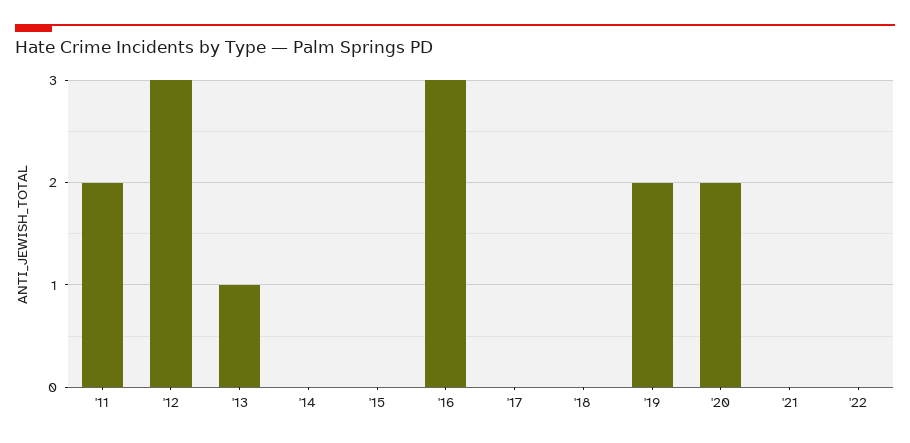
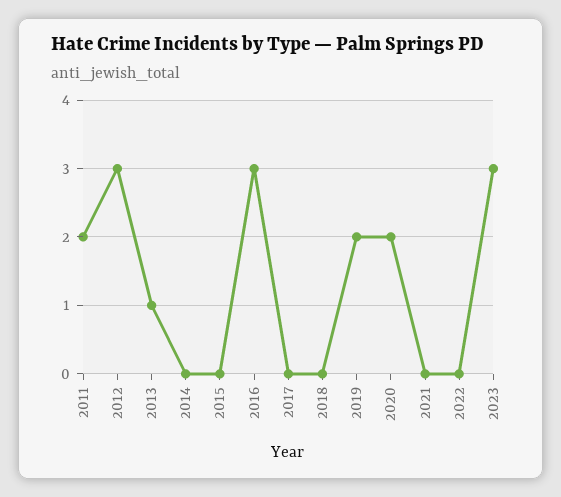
2023: none -> 3

